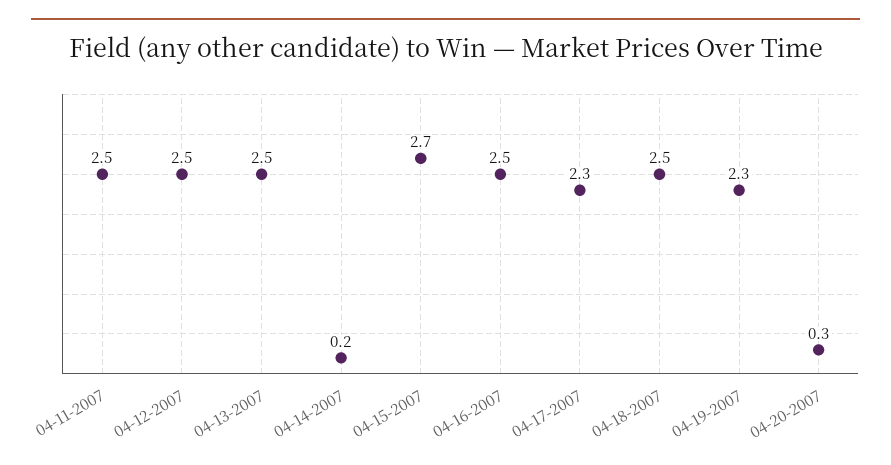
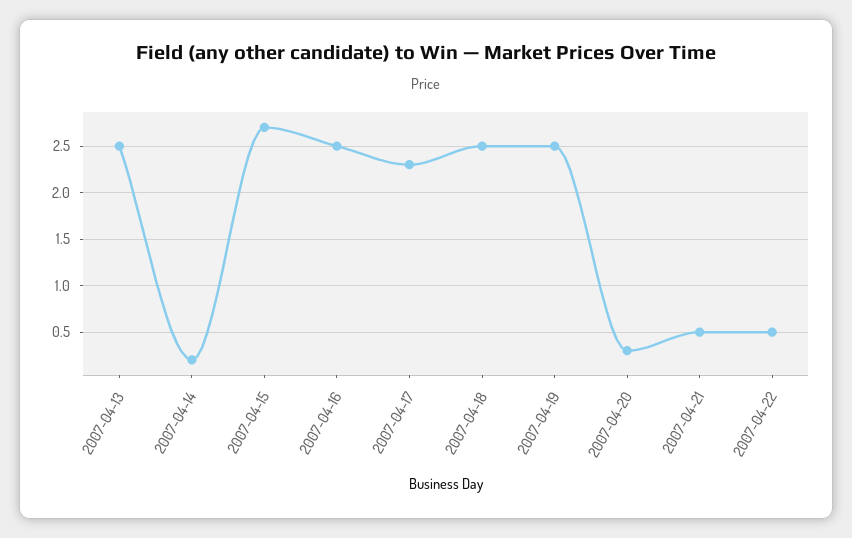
04-11-2007: 2.5 -> none
04-12-2007: 2.5 -> none
04-19-2007: 2.3 -> 2.5
2007-04-21: none -> 0.5
2007-04-22: none -> 0.5

